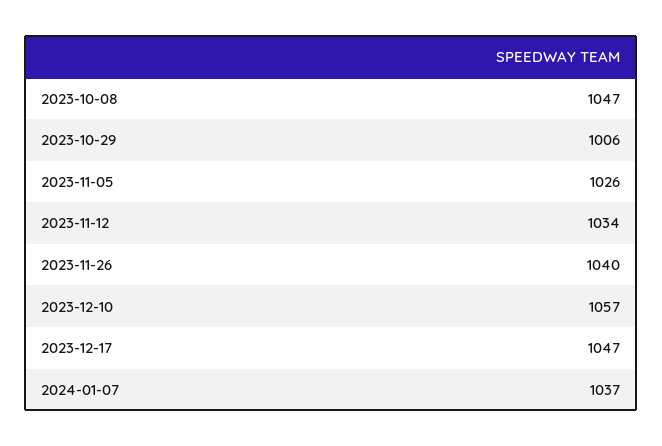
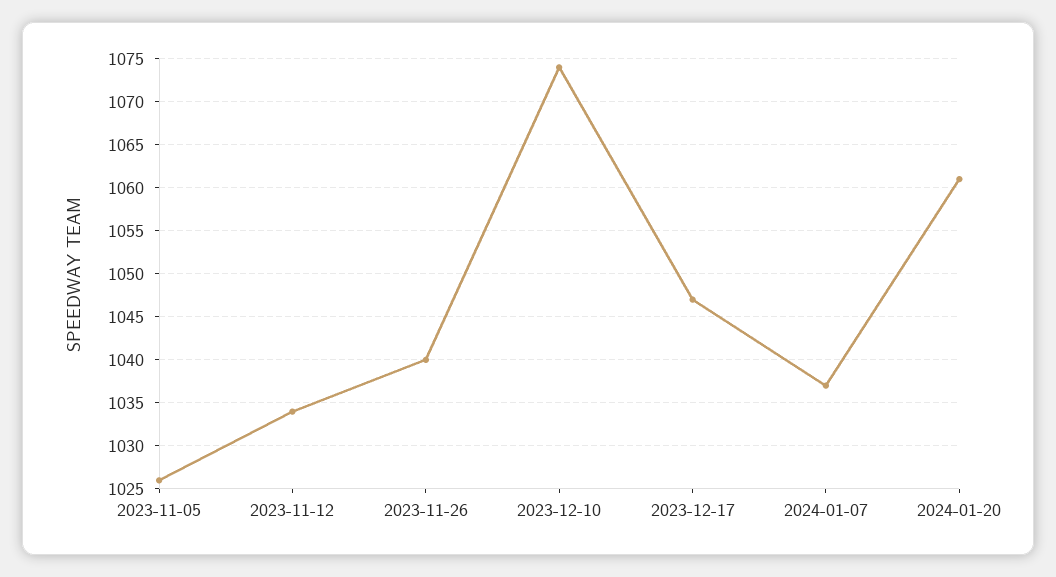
2023-10-08: 1047 -> none
2023-10-29: 1006 -> none
2023-12-10: 1057 -> 1074
2024-01-20: none -> 1061

